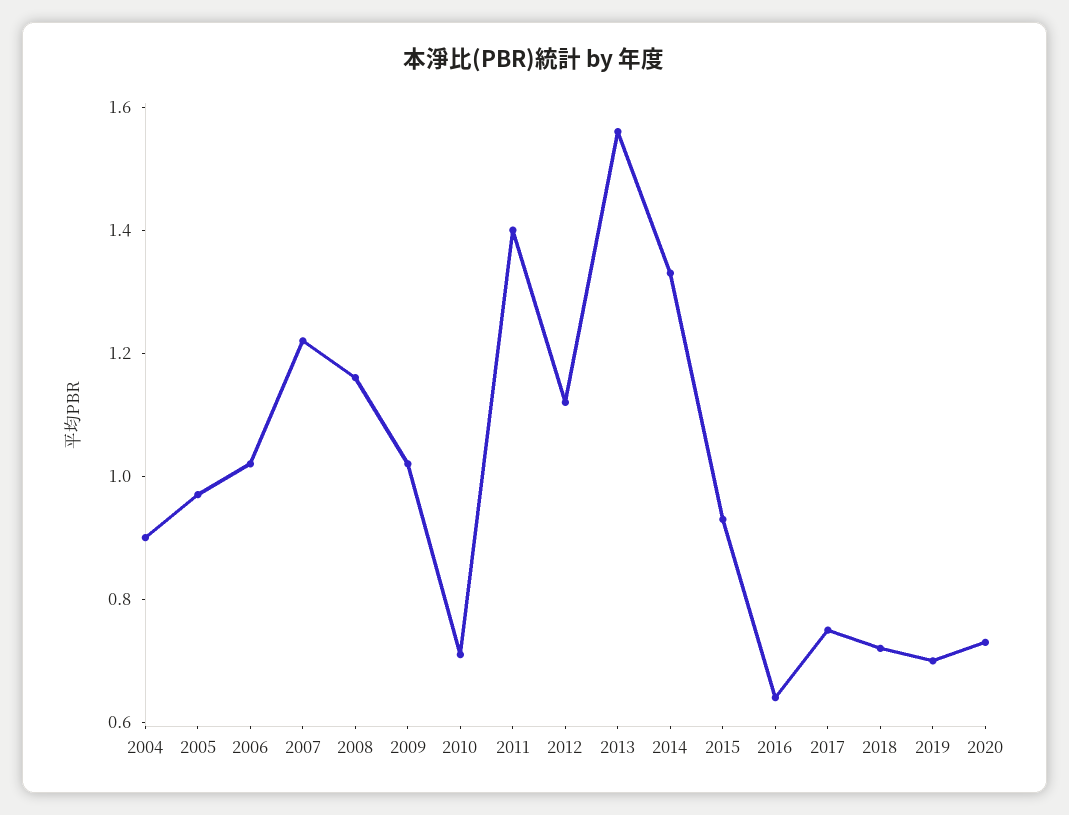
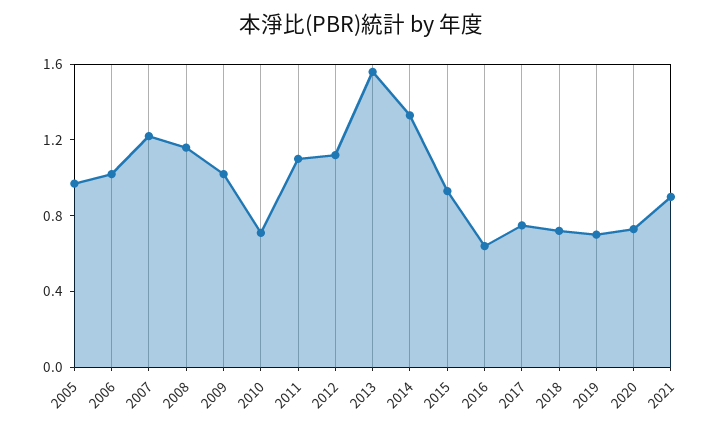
2004: 0.9 -> none
2011: 1.4 -> 1.1
2021: none -> 0.9

